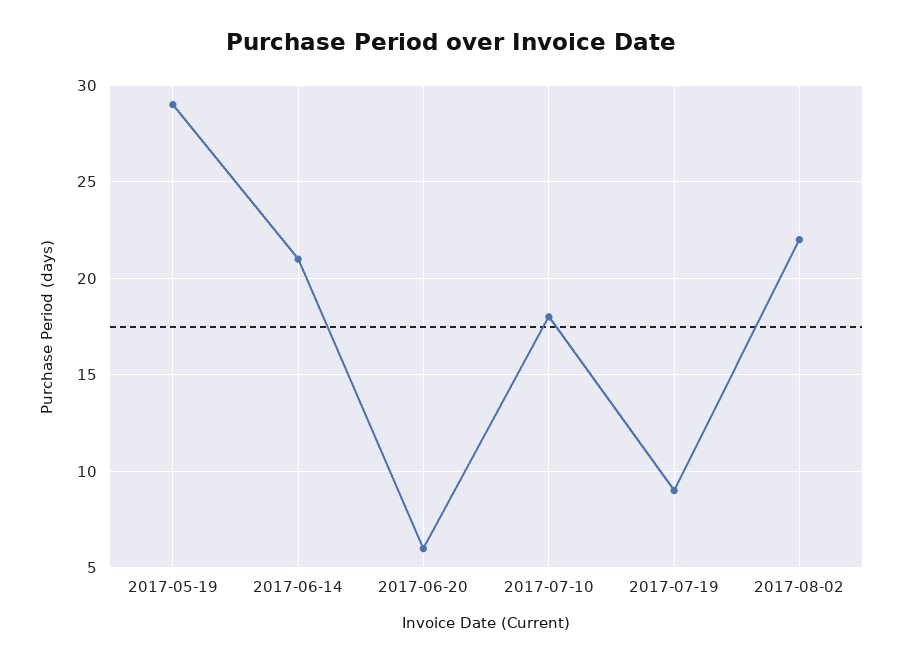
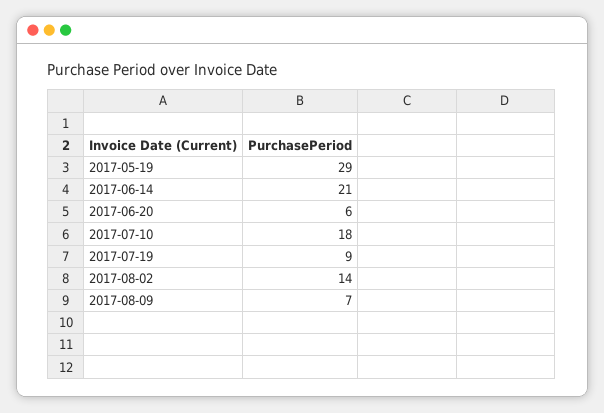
2017-08-02: 22 -> 14
2017-08-09: none -> 7

